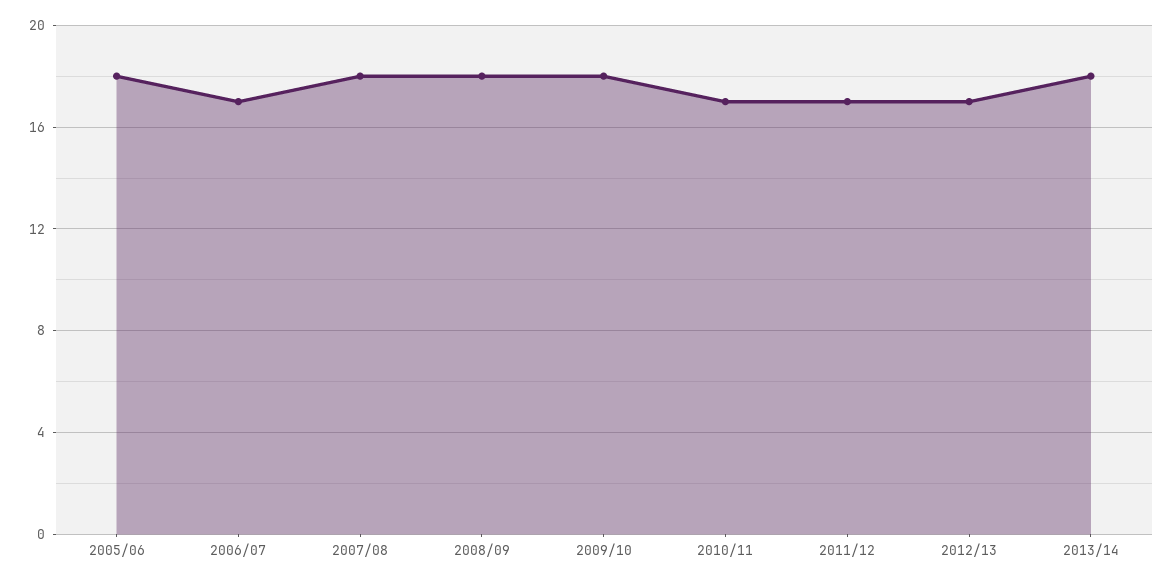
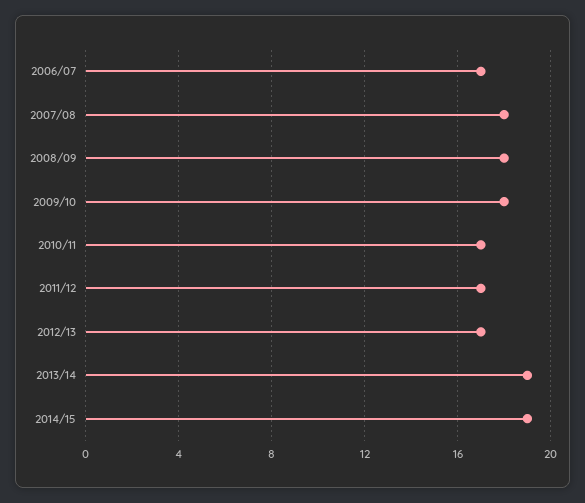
2005/06: 18 -> none
2013/14: 18 -> 19
2014/15: none -> 19

